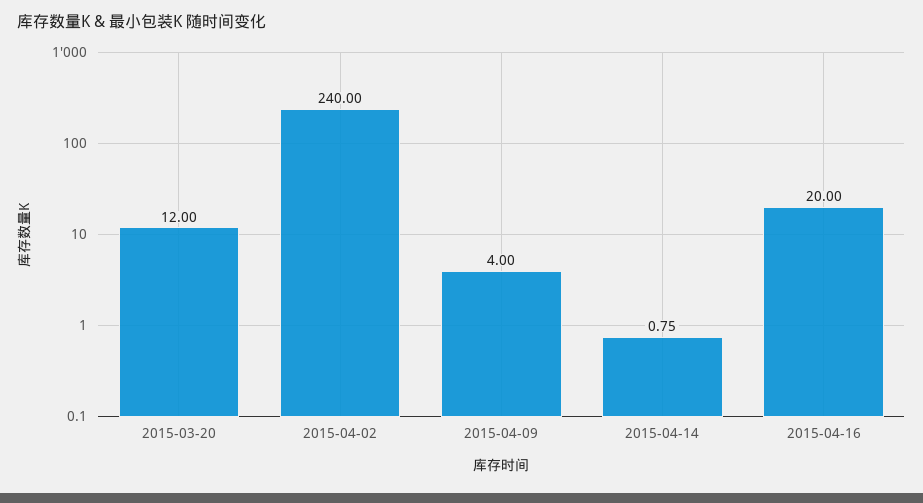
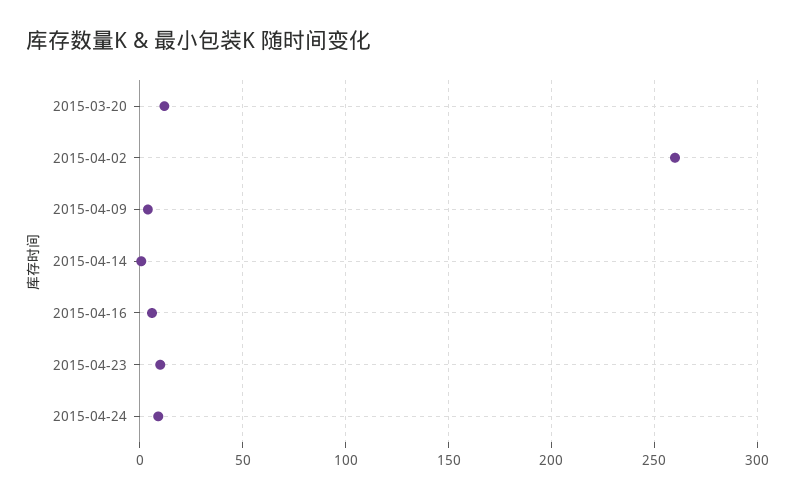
2015-04-02: 240 -> 260
2015-04-16: 20 -> 5
2015-04-23: none -> 10
2015-04-24: none -> 10

